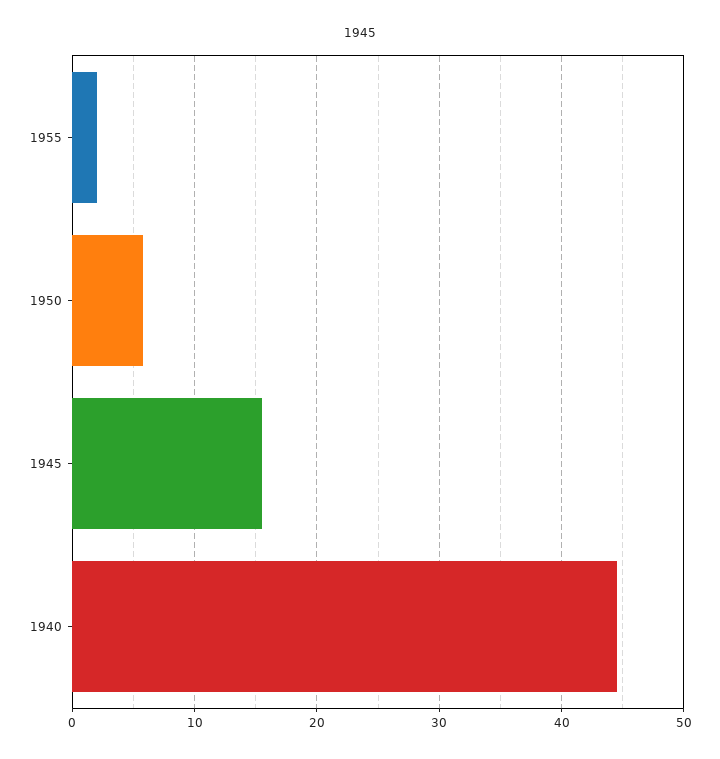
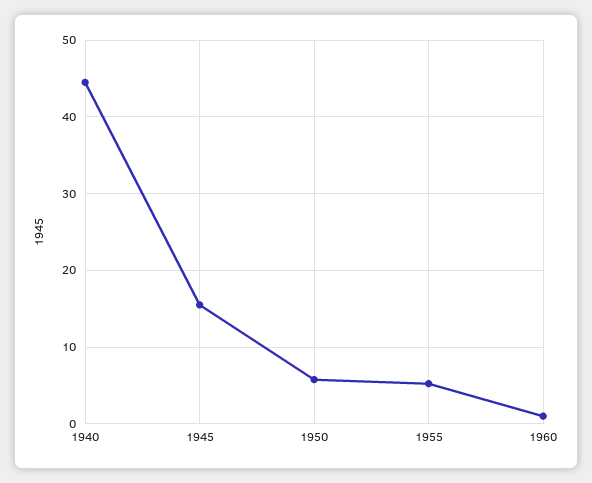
1955: 2 -> 5
1960: none -> 1

